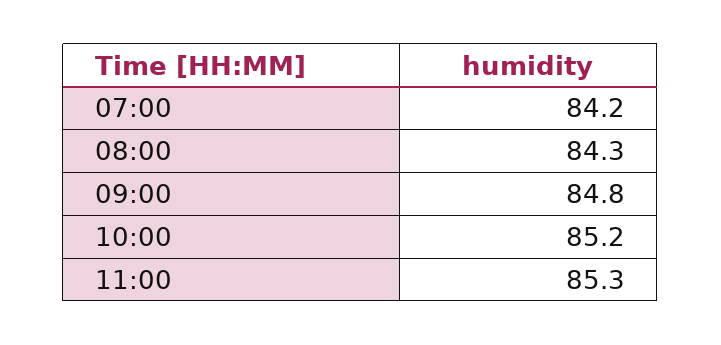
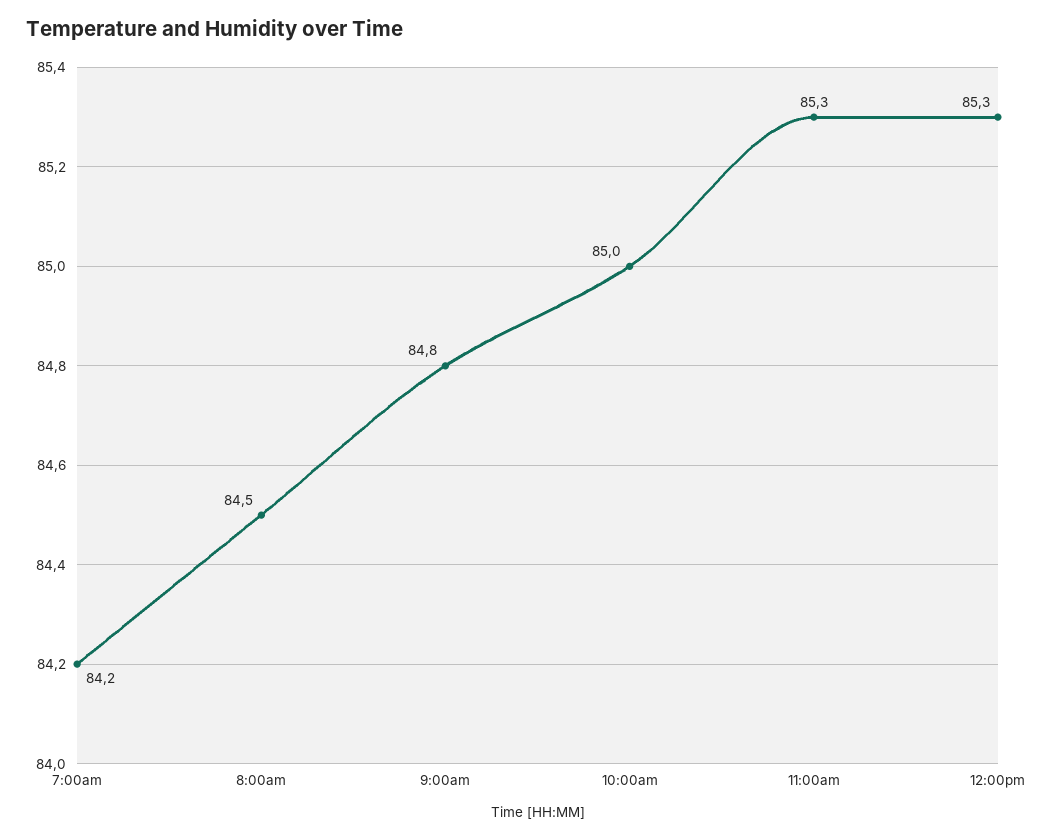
08:00: 84.3 -> 84.5
10:00: 85.2 -> 85
12:00pm: none -> 85.3

